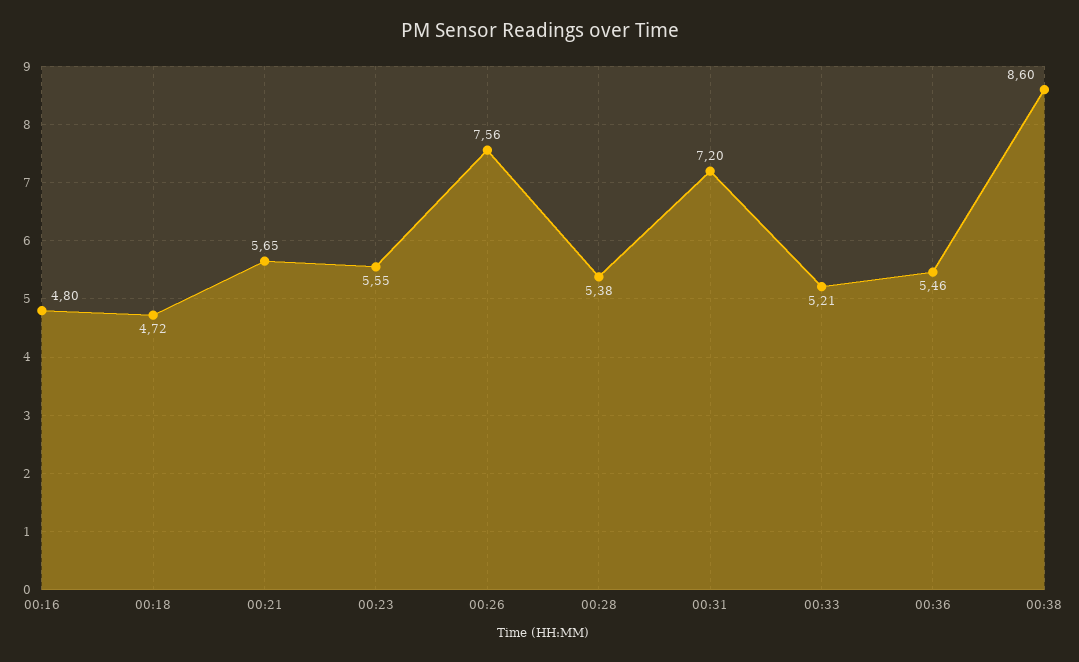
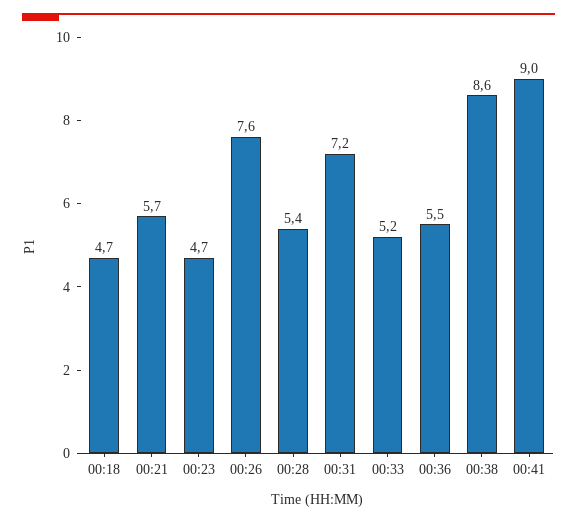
00:16: 4.8 -> none
00:23: 5.55 -> 4.7
00:41: none -> 9

